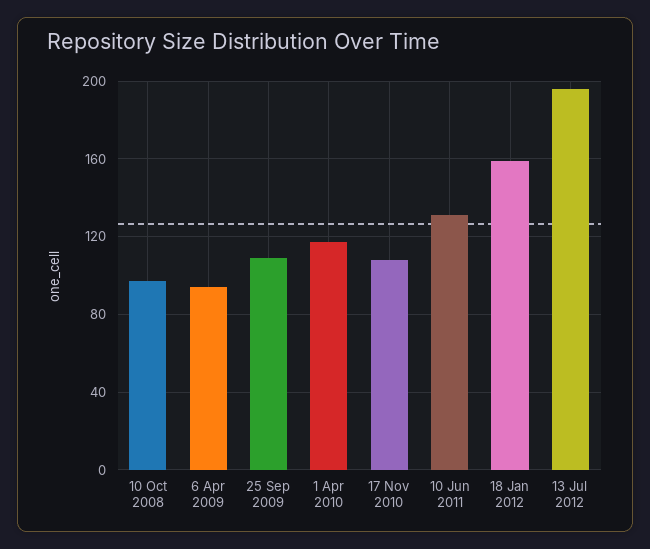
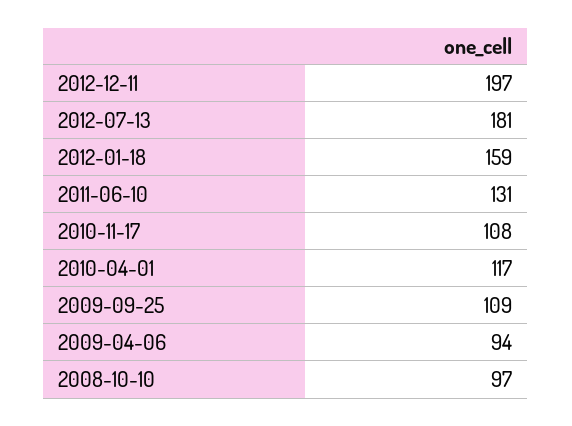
13 Jul 2012: 195 -> 181
2012-12-11: none -> 197

